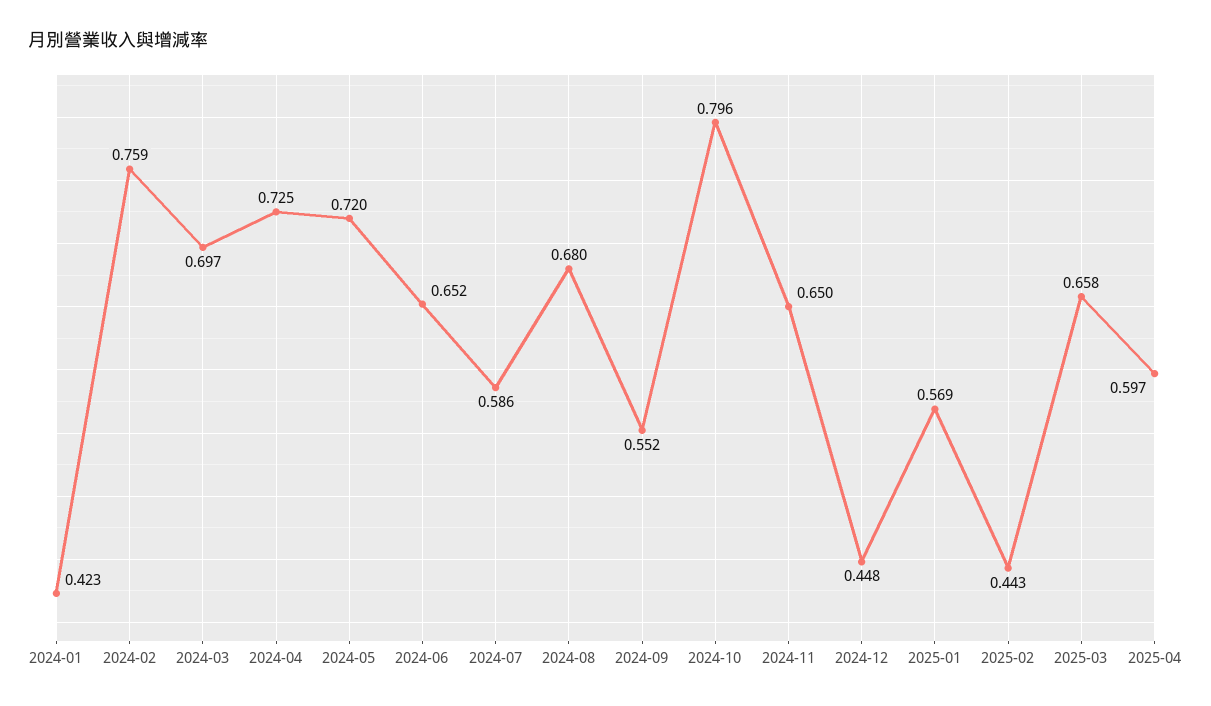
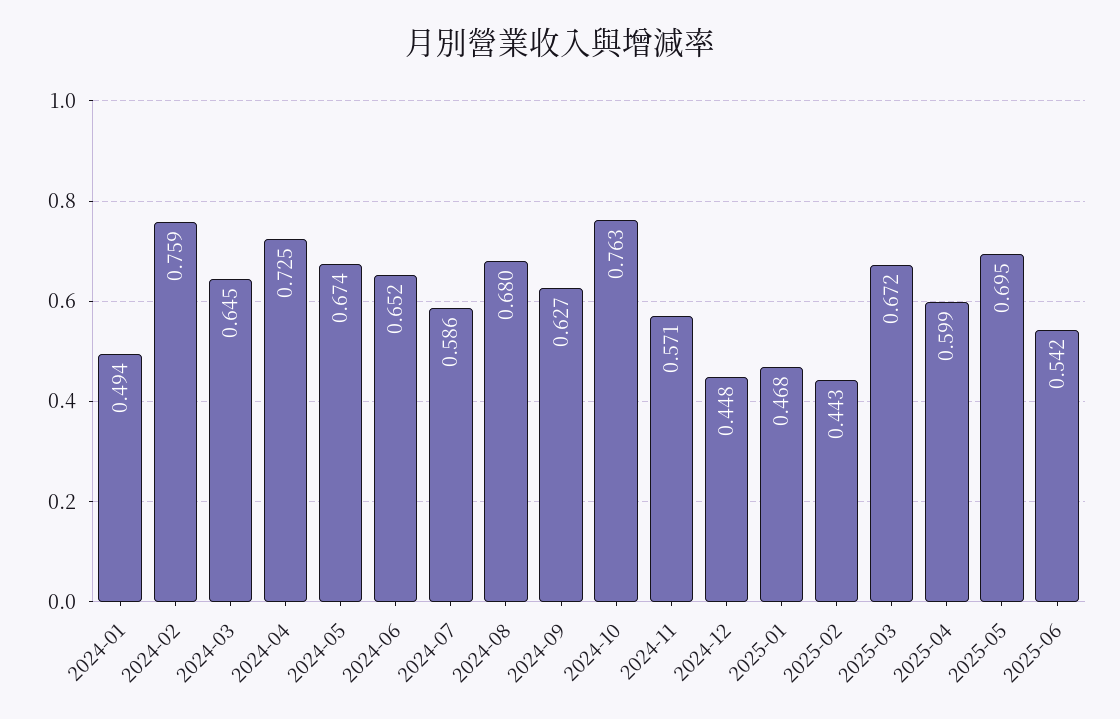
2024-01: 0.423 -> 0.494
2024-03: 0.697 -> 0.645
2024-05: 0.72 -> 0.674
2024-09: 0.552 -> 0.627
2024-10: 0.796 -> 0.763
2024-11: 0.65 -> 0.571
2025-01: 0.569 -> 0.468
2025-03: 0.658 -> 0.672
2025-04: 0.597 -> 0.599
2025-05: none -> 0.695
2025-06: none -> 0.542

